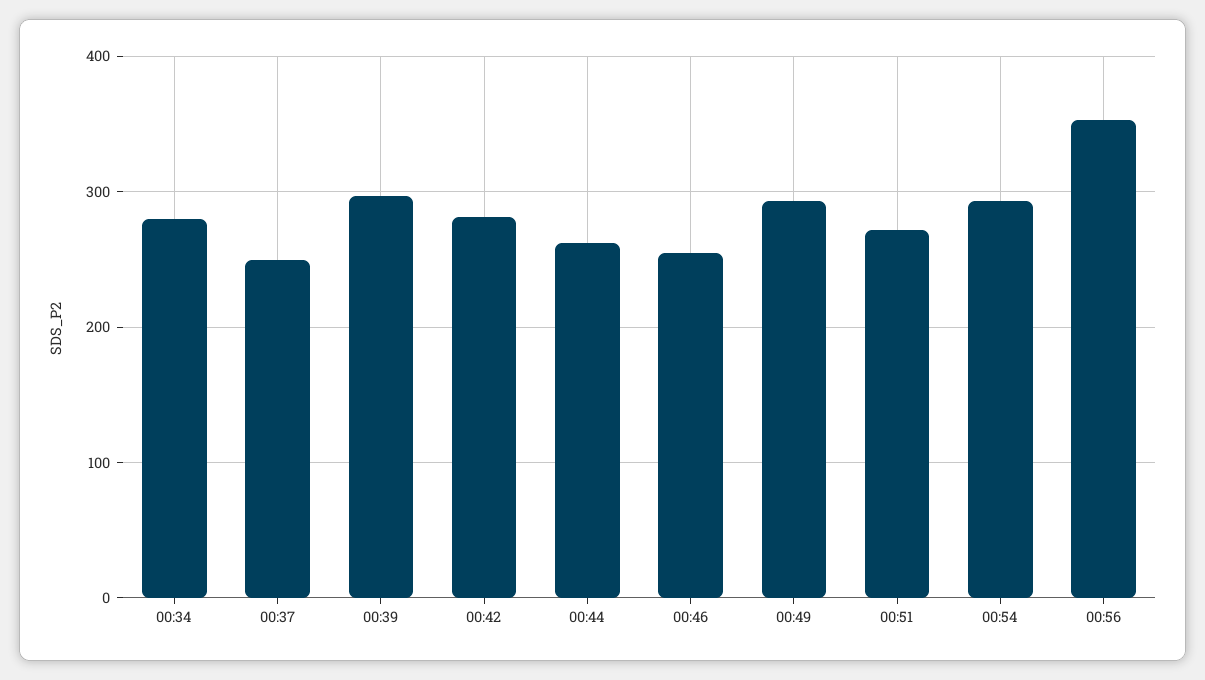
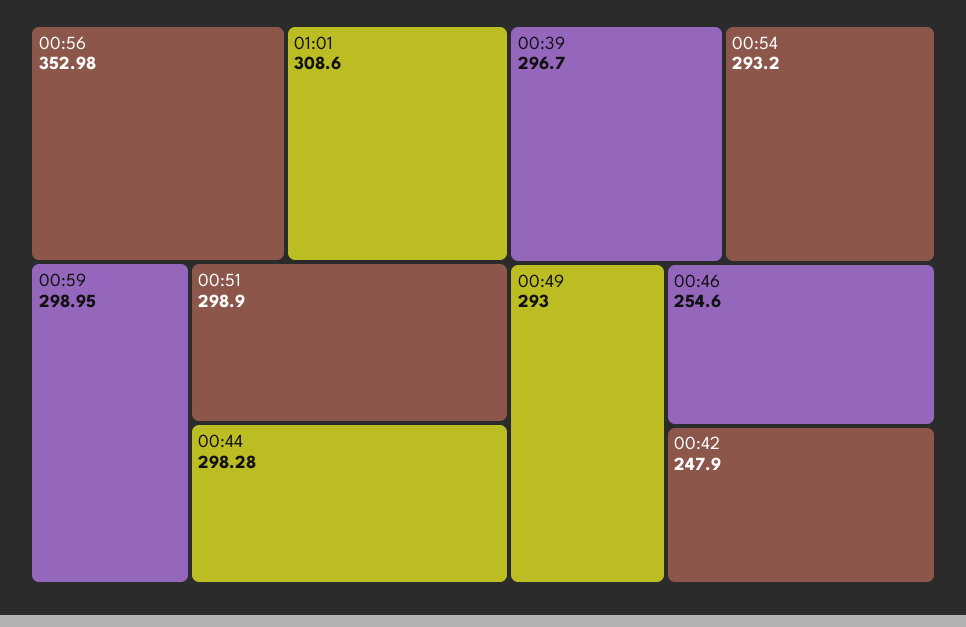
00:34: 280 -> none
00:37: 250 -> none
00:42: 280 -> 247.9
00:44: 260 -> 298.28
00:51: 270 -> 298.9
01:01: none -> 308.6
00:59: none -> 298.95

